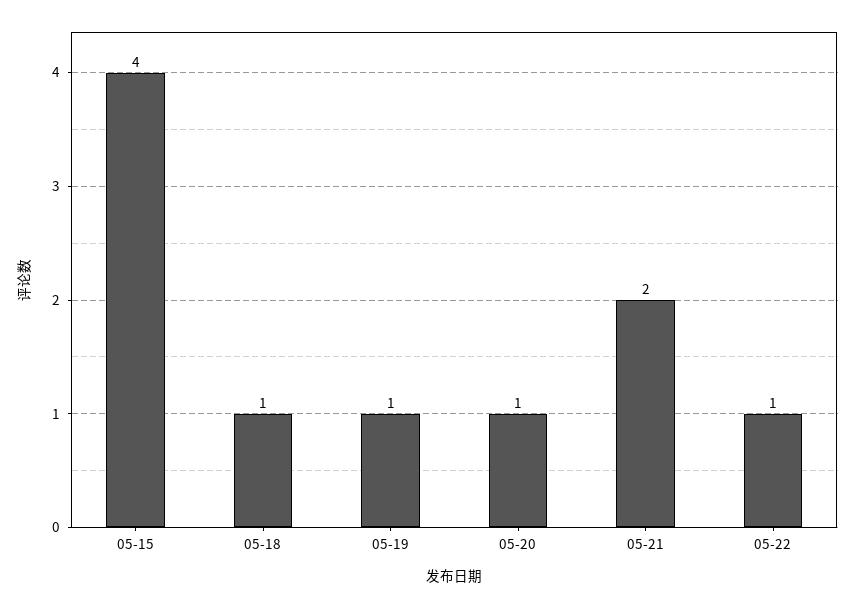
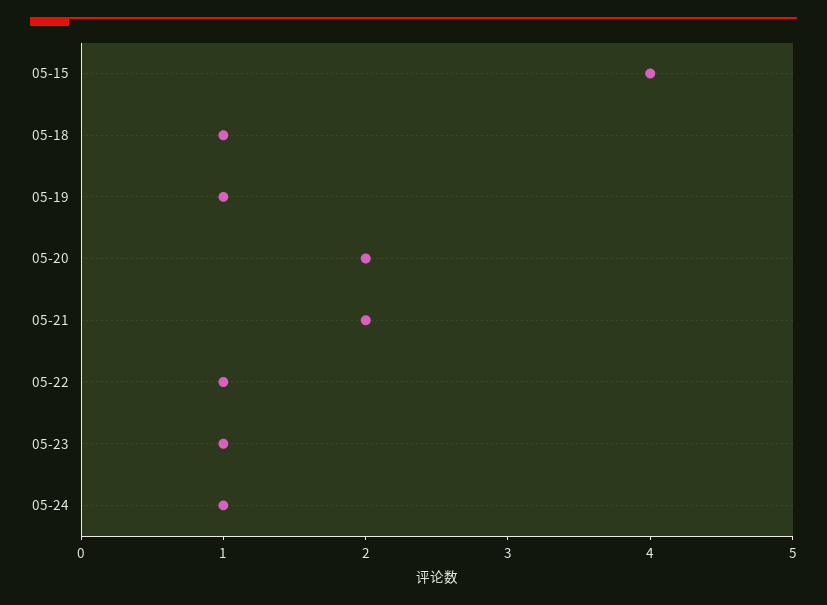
05-20: 1 -> 2
05-23: none -> 1
05-24: none -> 1

